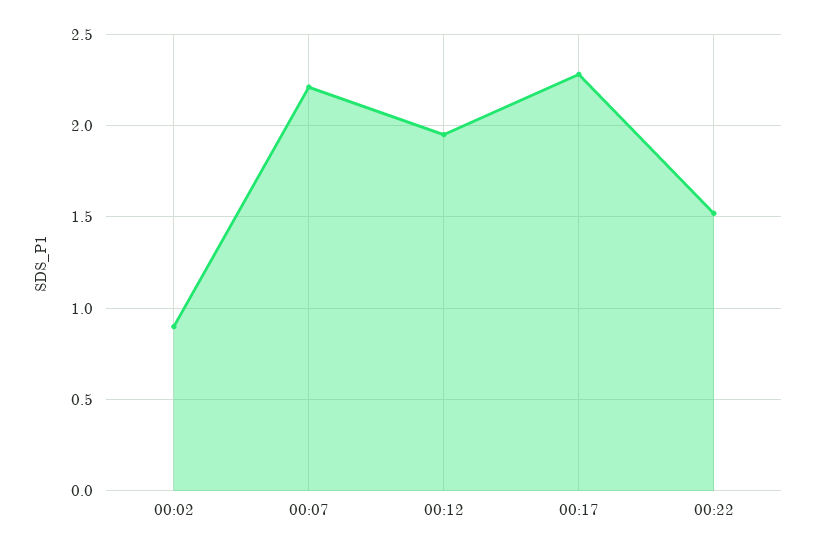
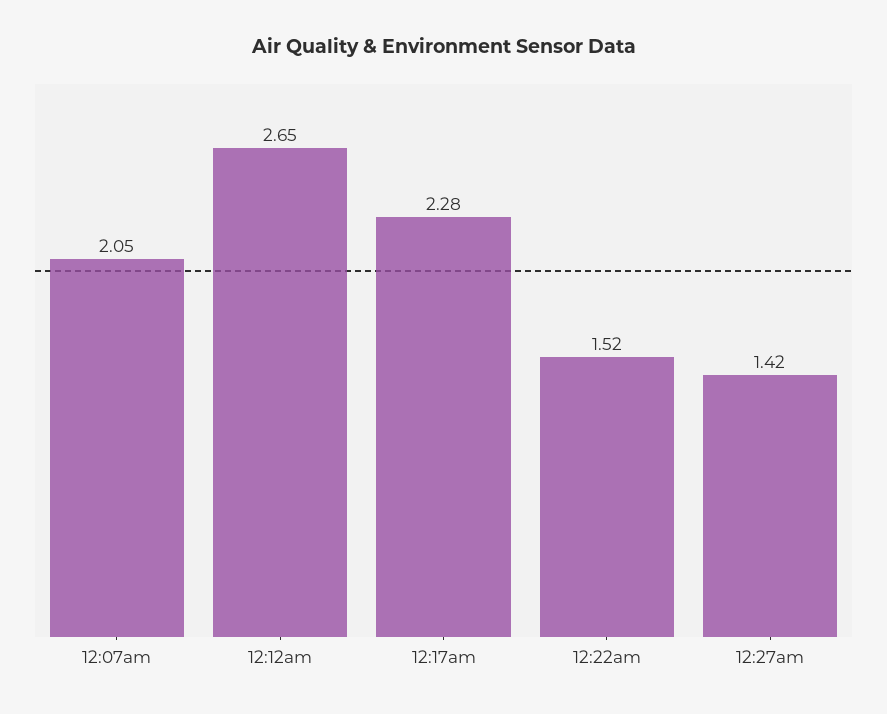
00:02: 0.9 -> none
00:07: 2.2 -> 2.05
00:12: 1.95 -> 2.65
12:27am: none -> 1.42

